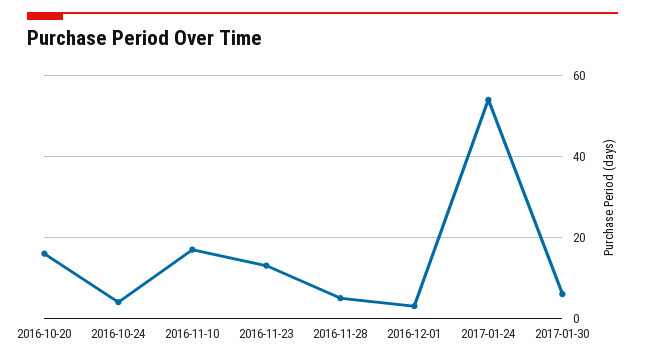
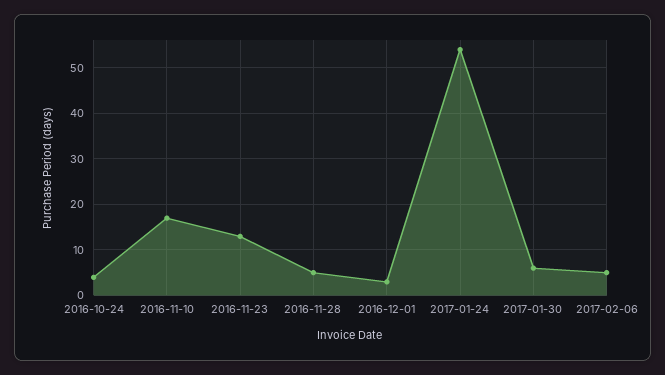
2016-10-20: 15 -> none
2017-02-06: none -> 5

